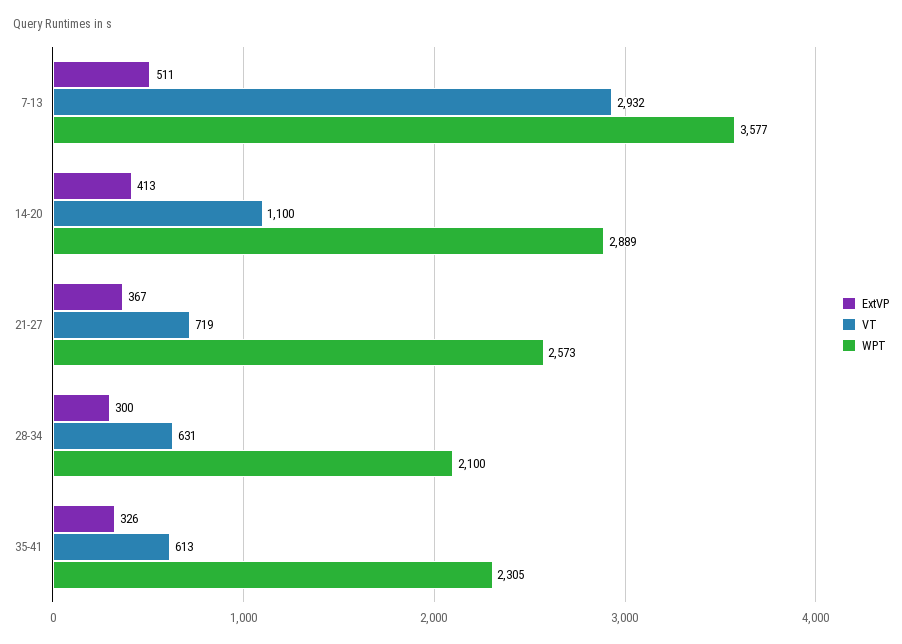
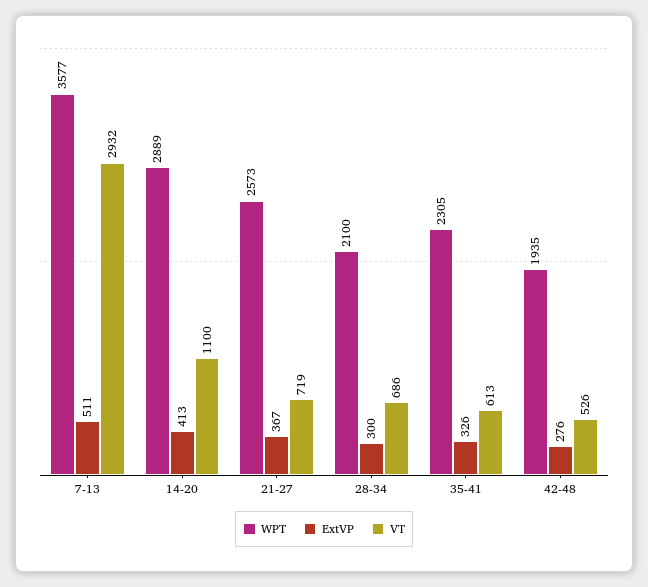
VT, 28-34: 631 -> 686
WPT, 42-48: none -> 1935
ExtVP, 42-48: none -> 276
VT, 42-48: none -> 526

